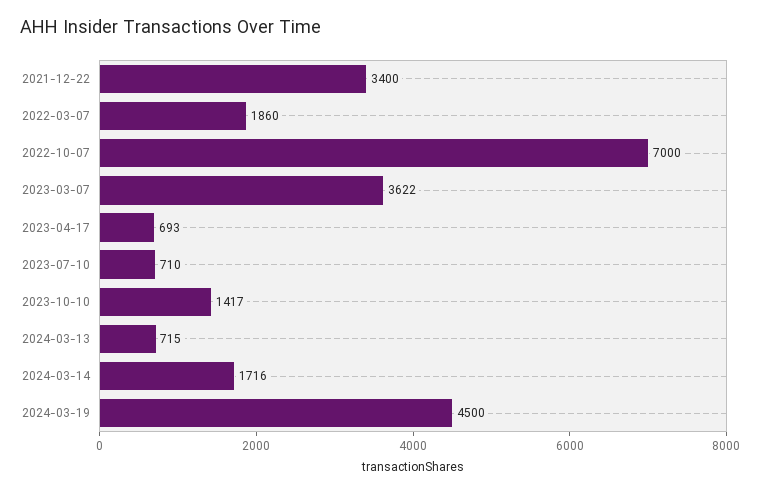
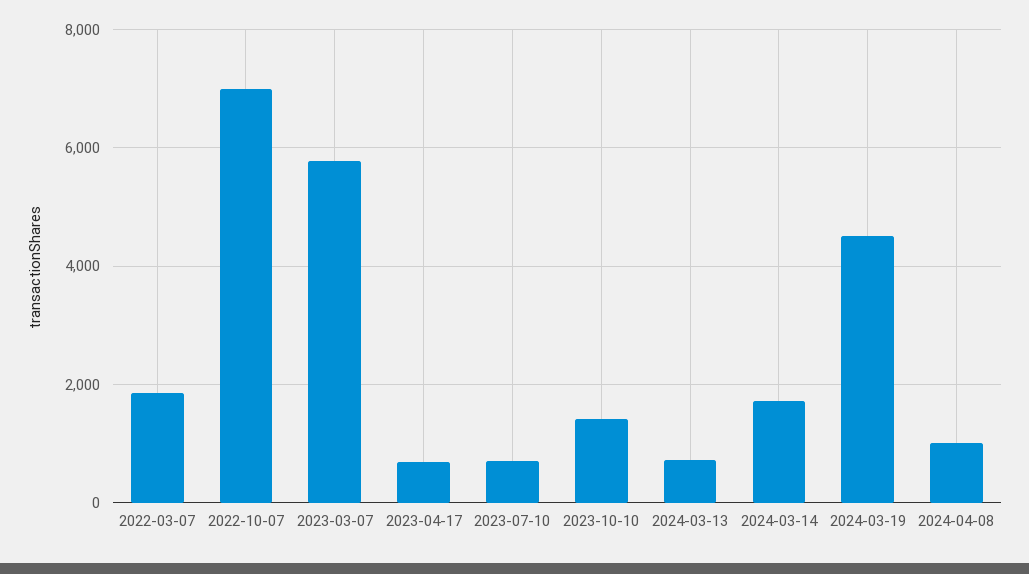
2021-12-22: 3400 -> none
2023-03-07: 3622 -> 5800
2024-04-08: none -> 1000

